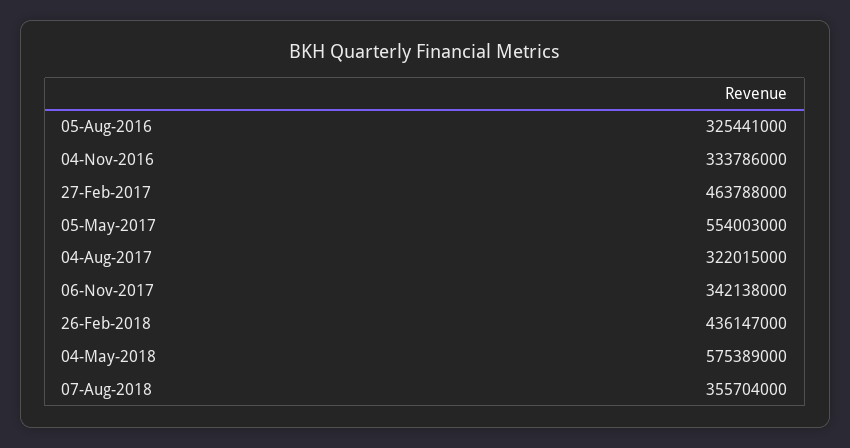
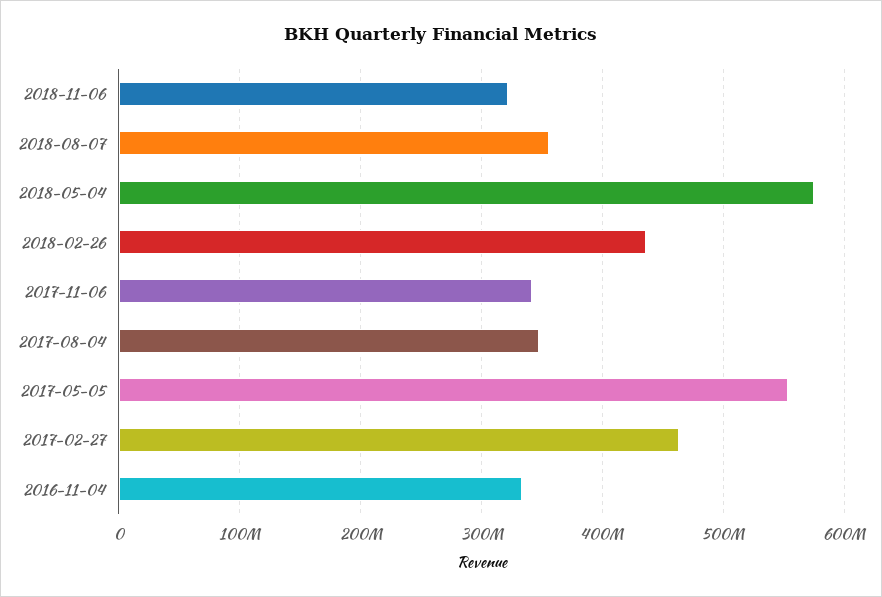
05-Aug-2016: 325441000 -> none
04-Aug-2017: 322015000 -> 350000000
2018-11-06: none -> 320000000

